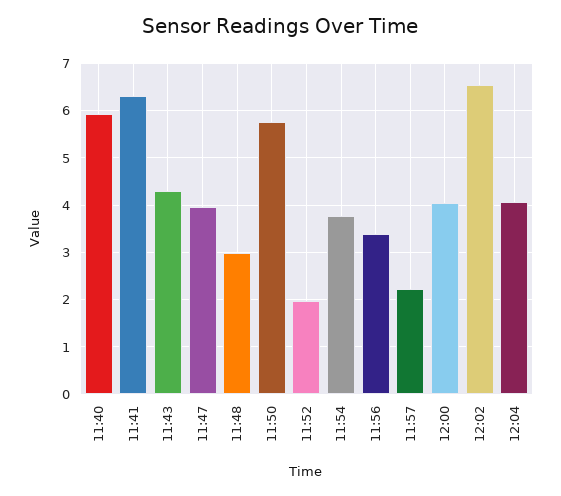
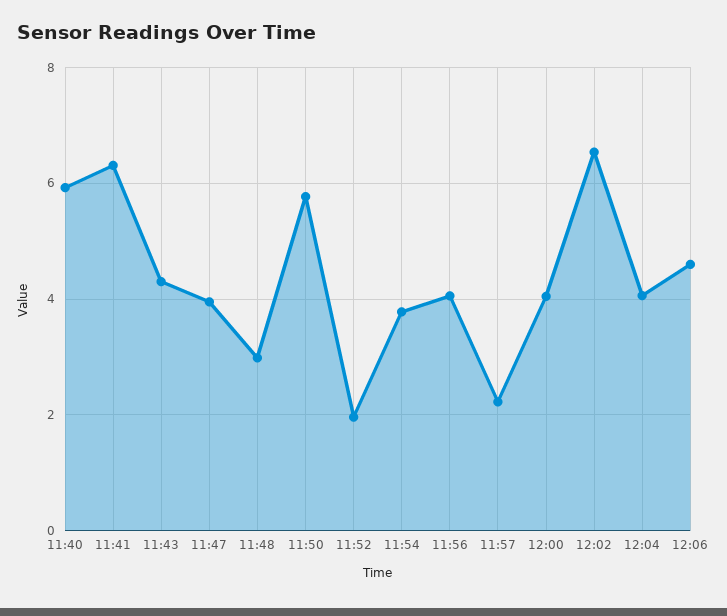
11:56: 3.4 -> 4
12:06: none -> 4.6

